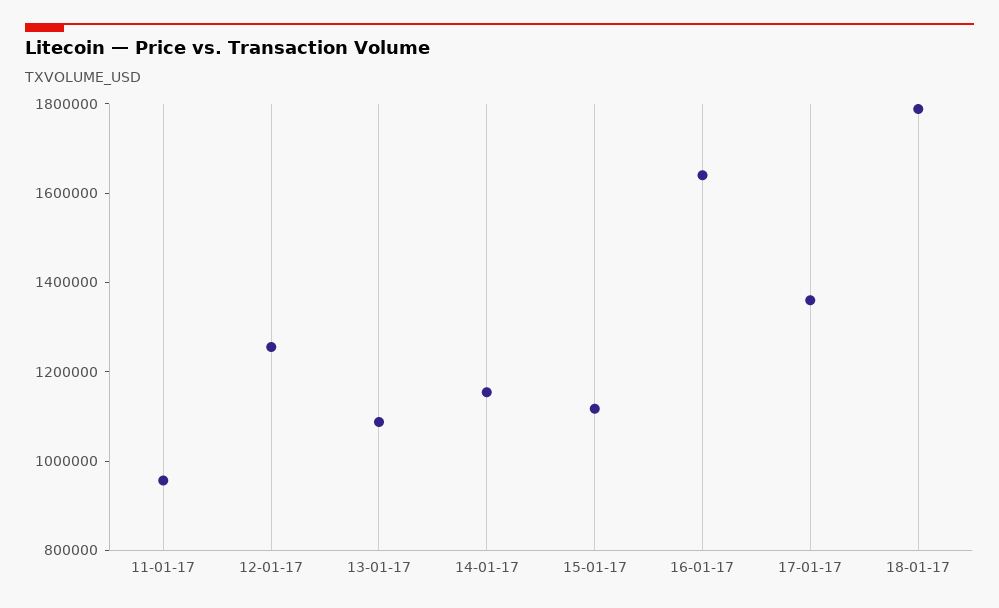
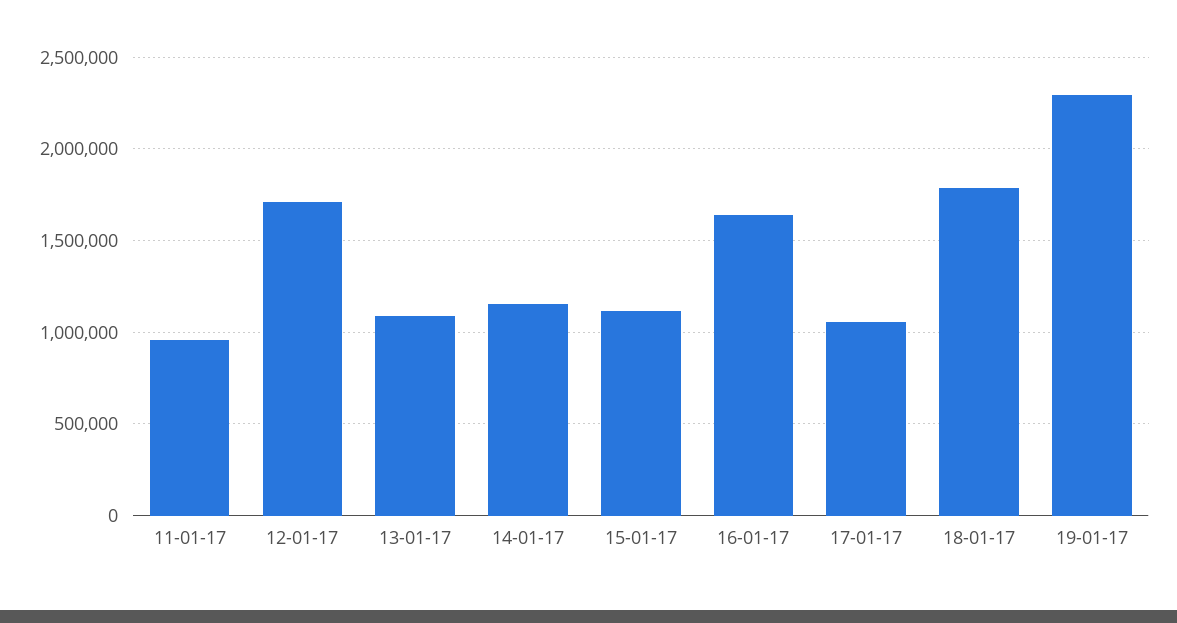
12-01-17: 1250000 -> 1700000
17-01-17: 1350000 -> 1050000
19-01-17: none -> 2300000

